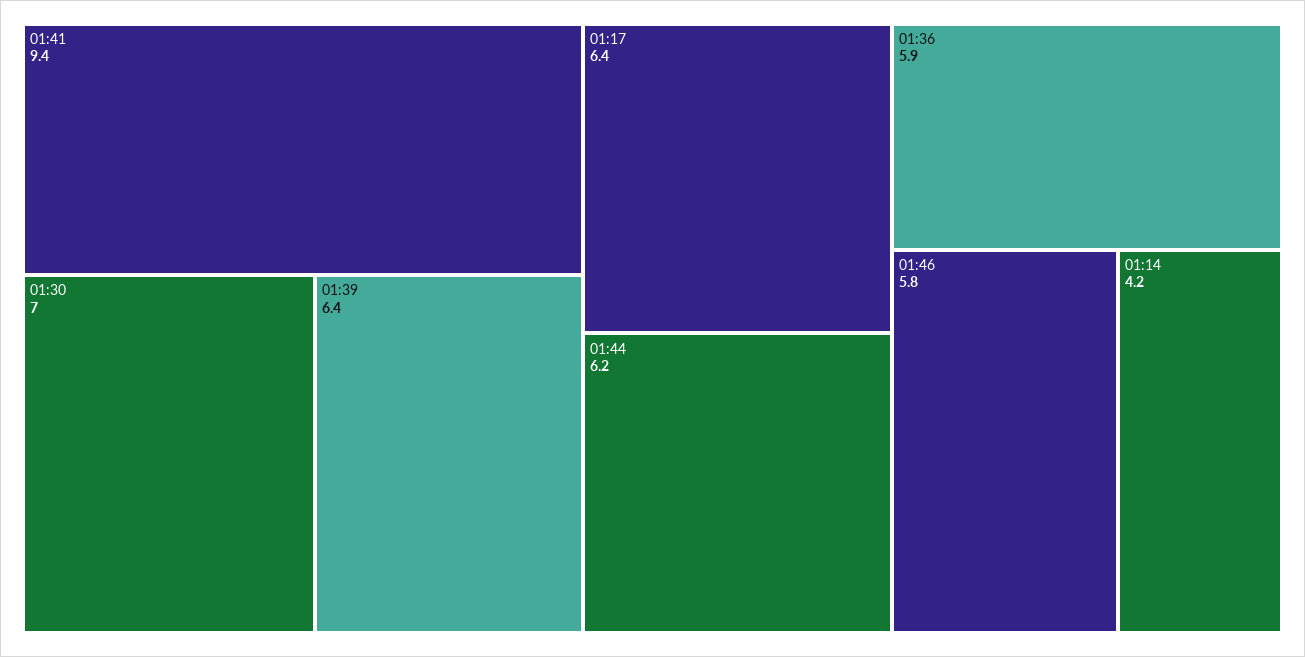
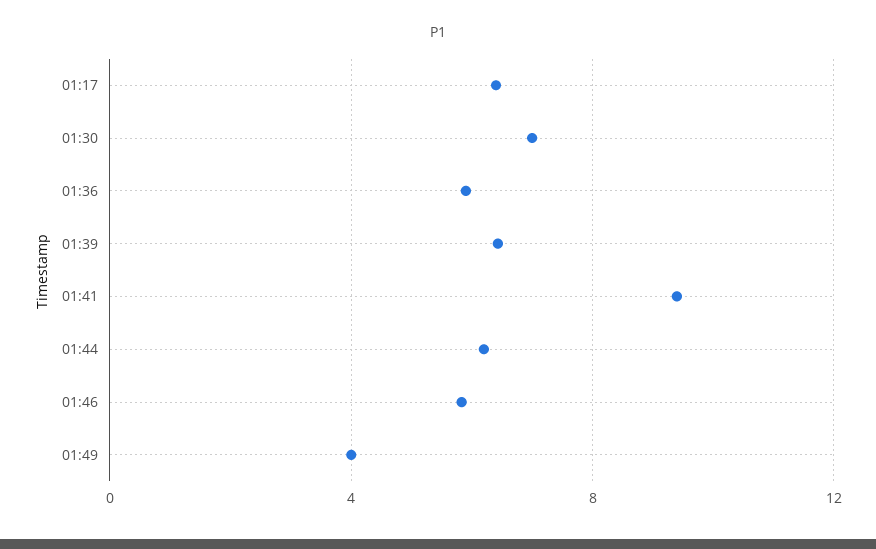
01:14: 4.2 -> none
01:49: none -> 4

